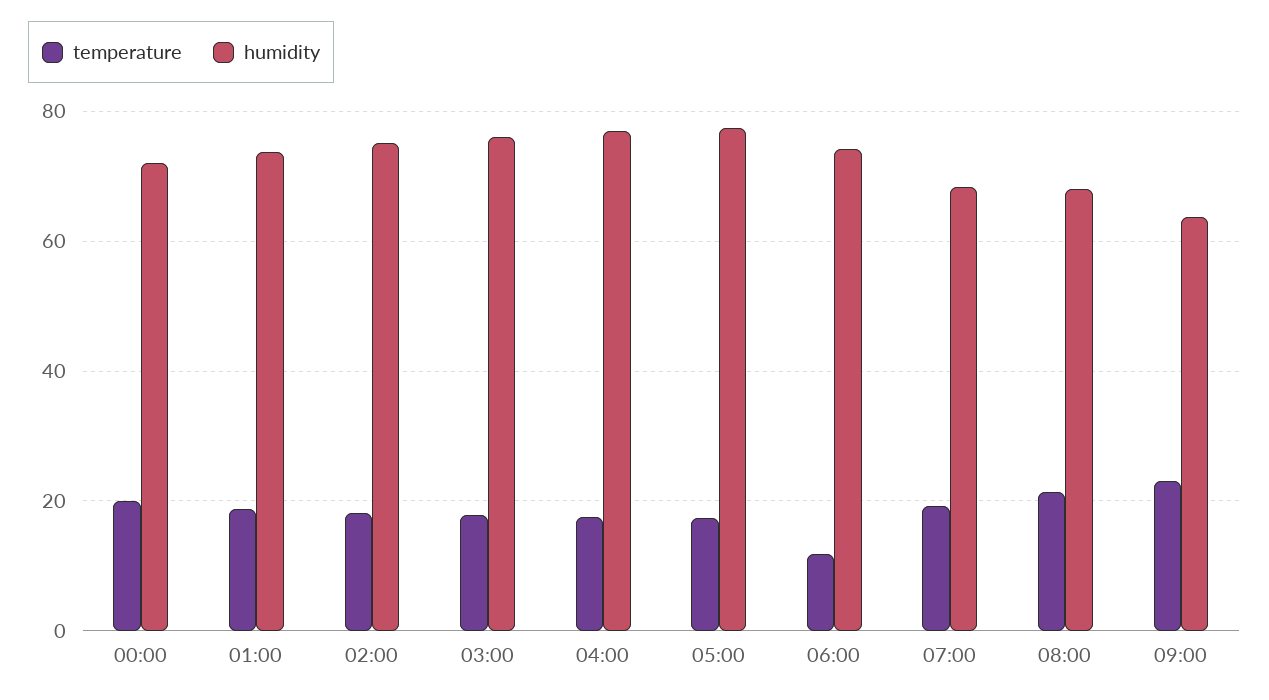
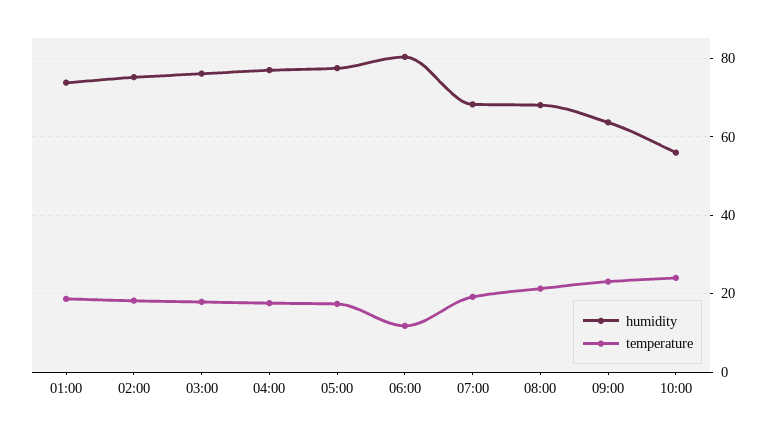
temperature, 00:00: 20 -> none
humidity, 00:00: 72 -> none
humidity, 06:00: 74 -> 80
humidity, 10:00: none -> 56
temperature, 10:00: none -> 24

